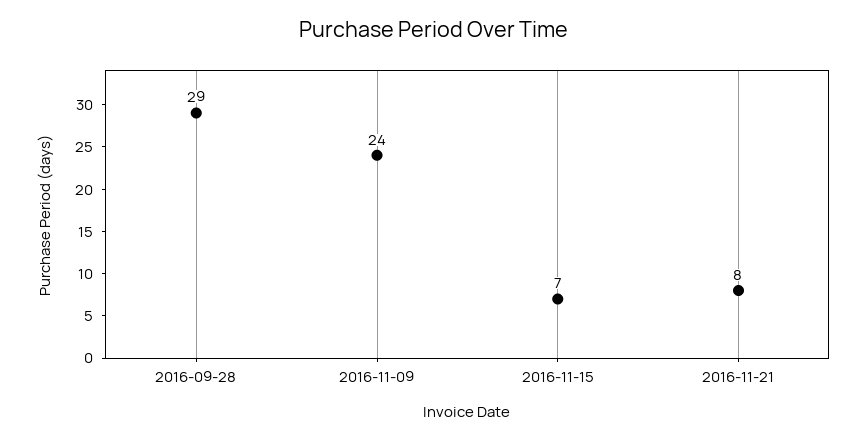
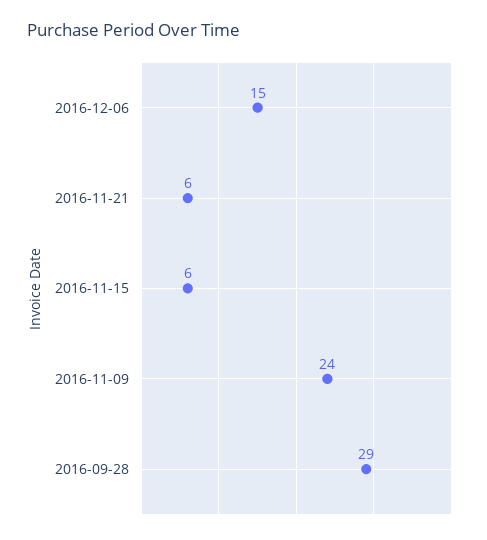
2016-11-15: 7 -> 6
2016-11-21: 8 -> 6
2016-12-06: none -> 15

